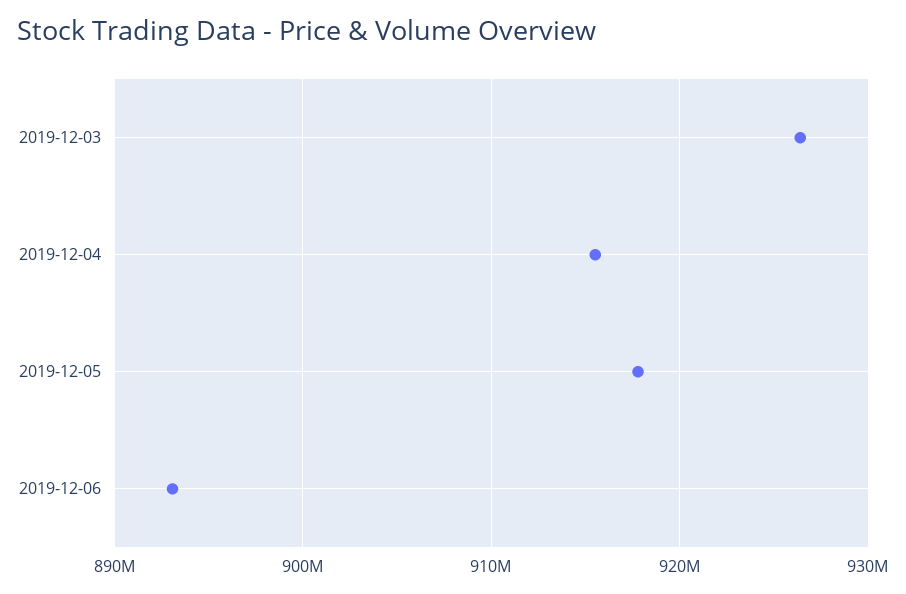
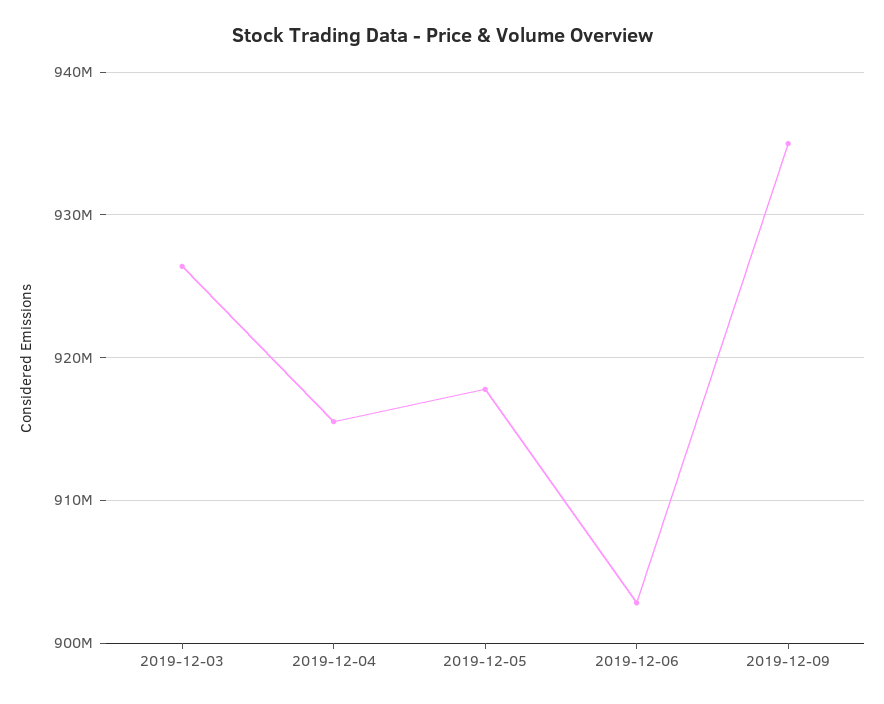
2019-12-06: 893000000 -> 903000000
2019-12-09: none -> 935000000

